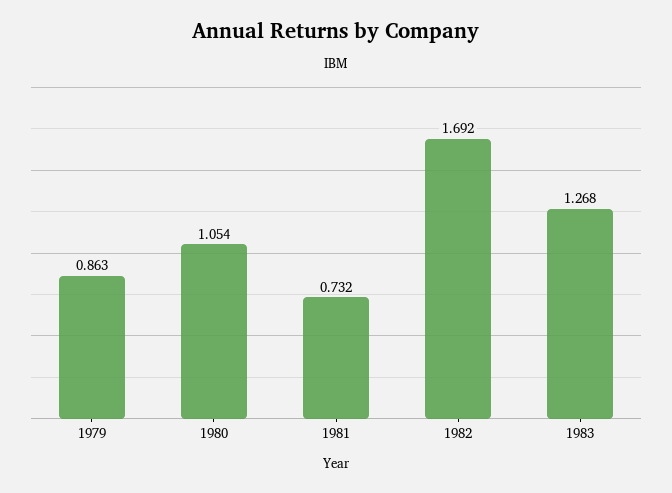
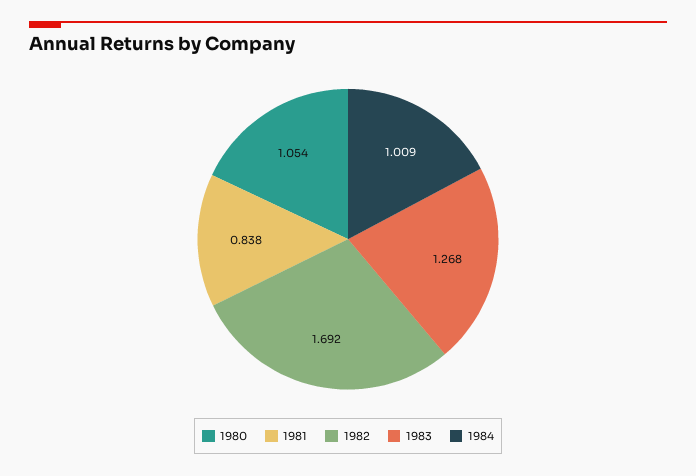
1979: 0.863 -> none
1981: 0.732 -> 0.838
1984: none -> 1.009

